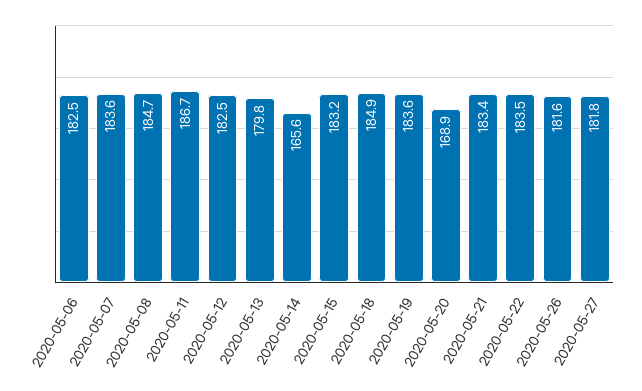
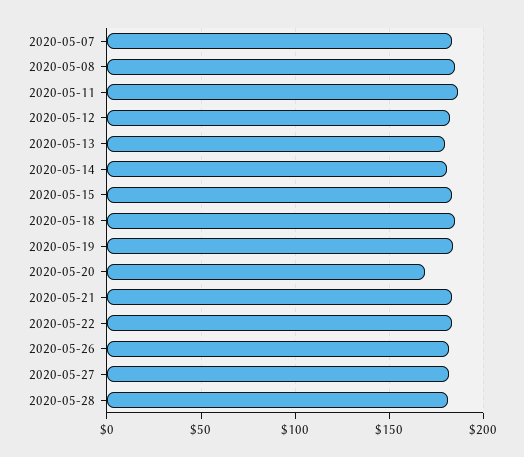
2020-05-06: 182.5 -> none
2020-05-14: 165.6 -> 180
2020-05-28: none -> 180

